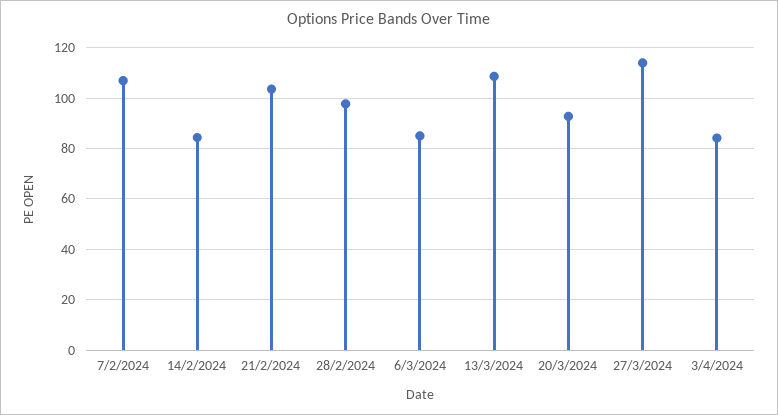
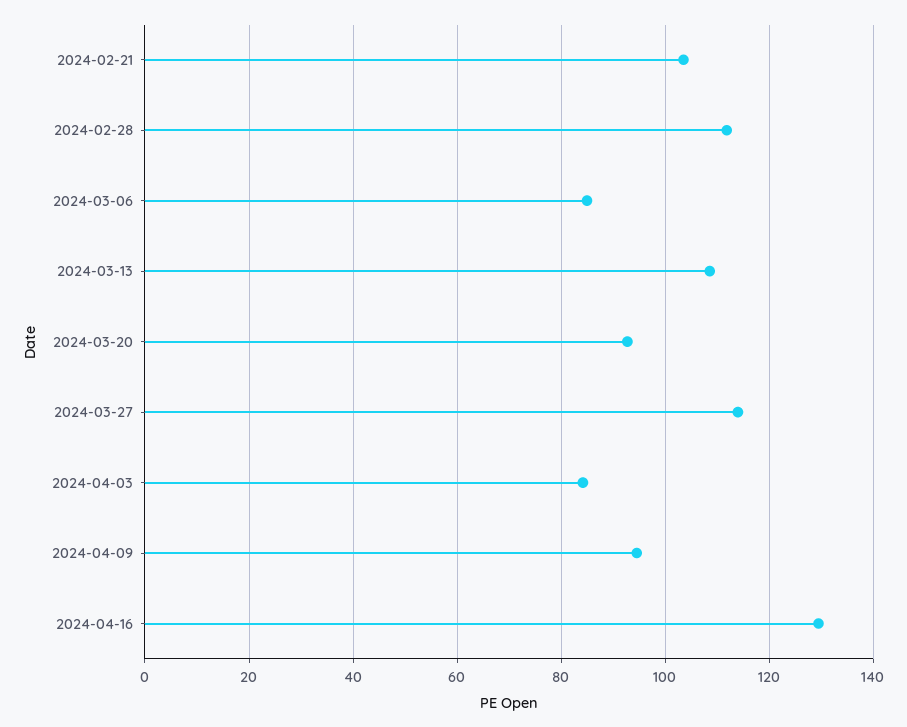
7/2/2024: 107.5 -> none
14/2/2024: 85 -> none
28/2/2024: 97.5 -> 112
2024-04-09: none -> 94
2024-04-16: none -> 130

